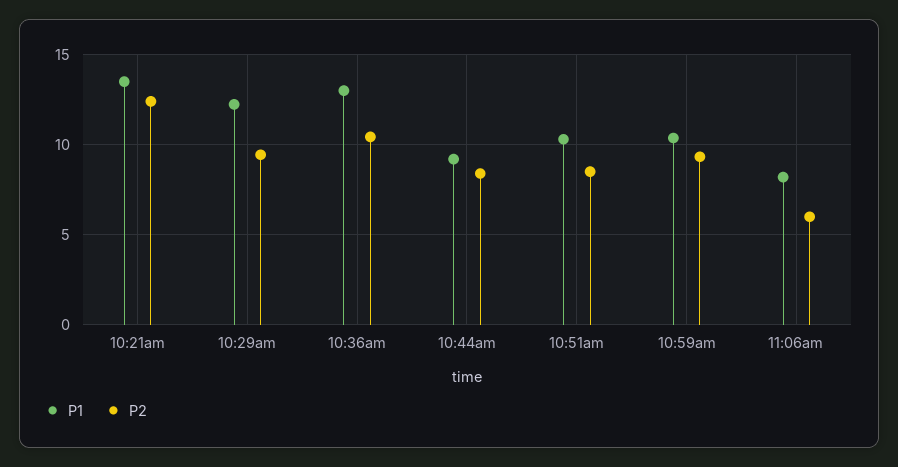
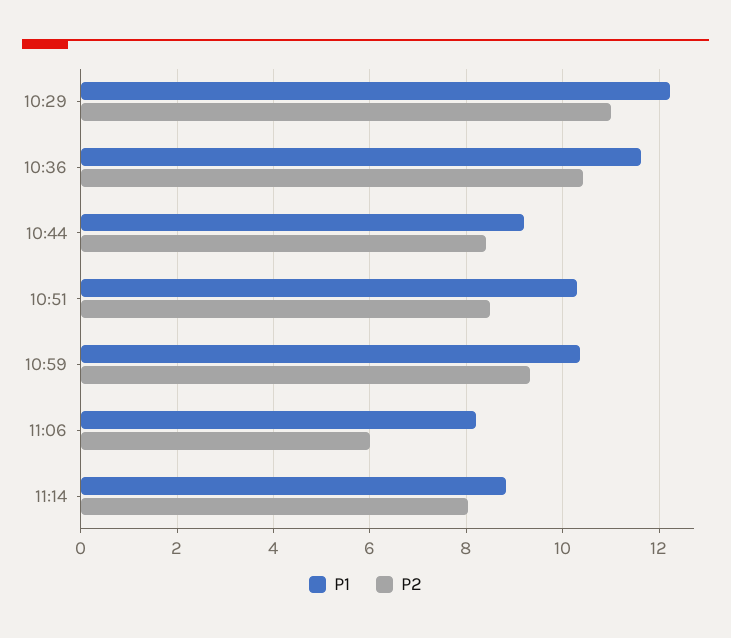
P1, 10:21am: 13.5 -> none
P2, 10:21am: 12.5 -> none
P2, 10:29am: 9.5 -> 11
P1, 10:36am: 13 -> 11.6
P1, 11:14: none -> 8.8
P2, 11:14: none -> 8

